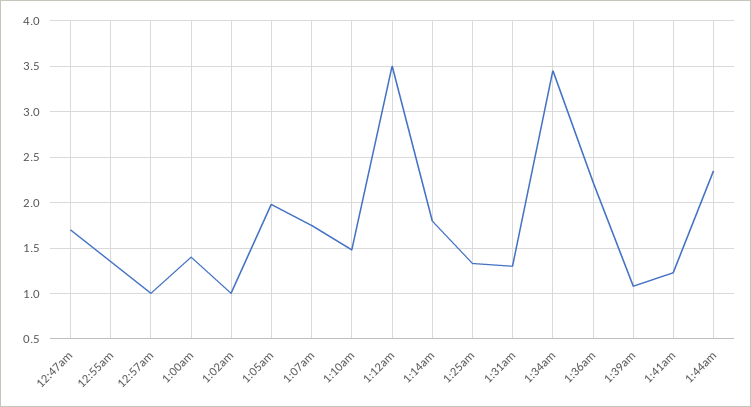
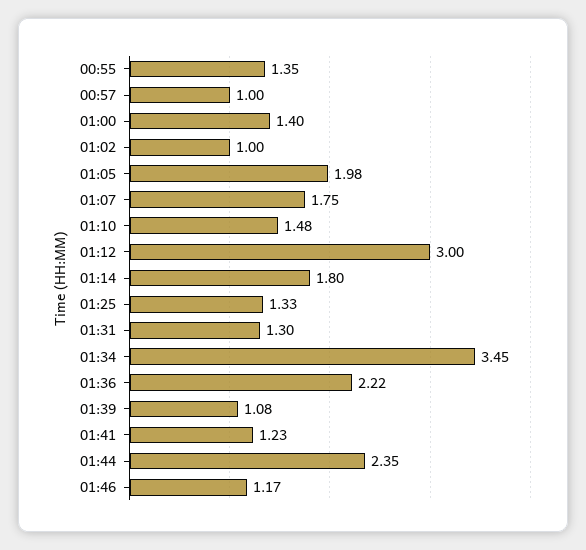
12:47am: 1.7 -> none
1:12am: 3.5 -> 3
01:46: none -> 1.17

